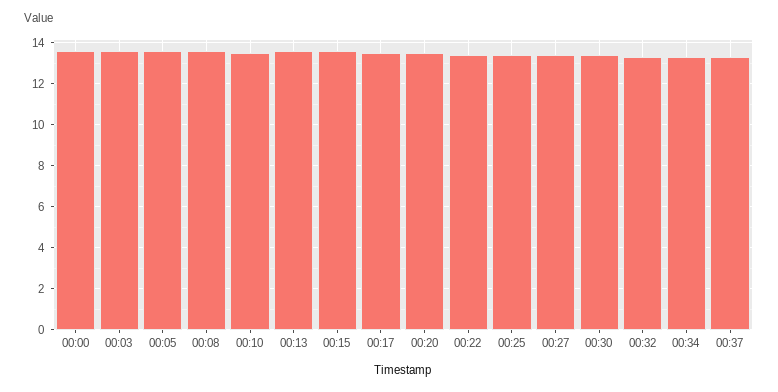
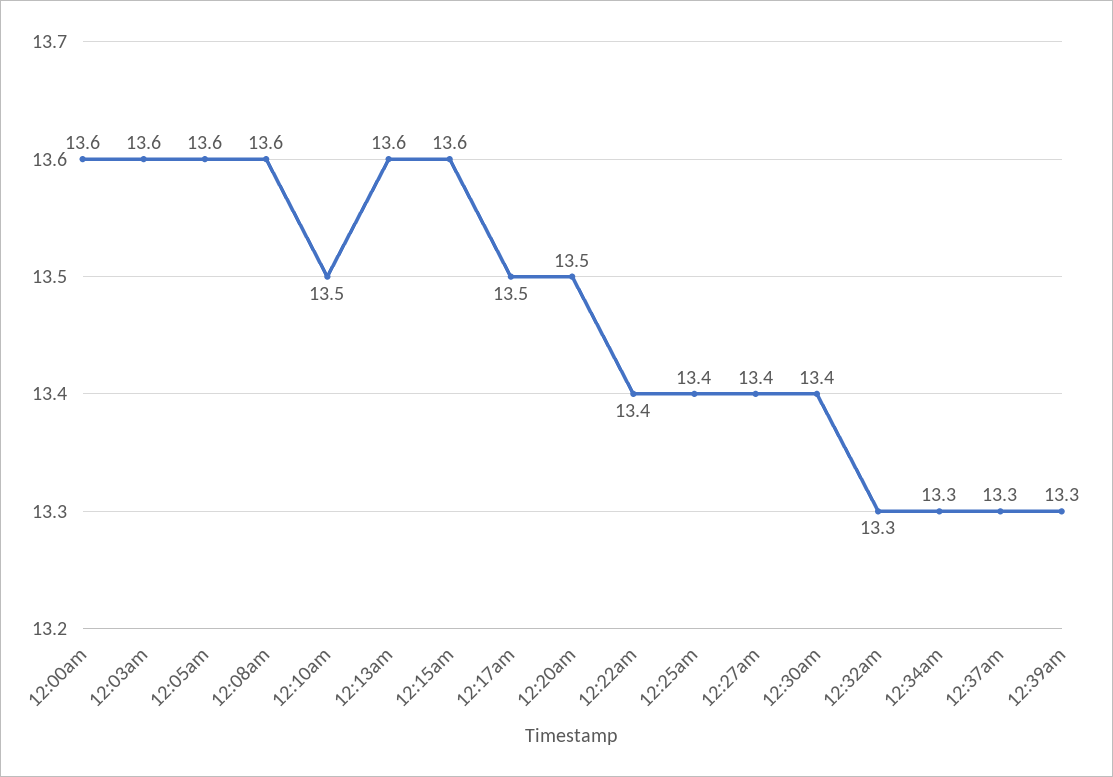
12:39am: none -> 13.3

